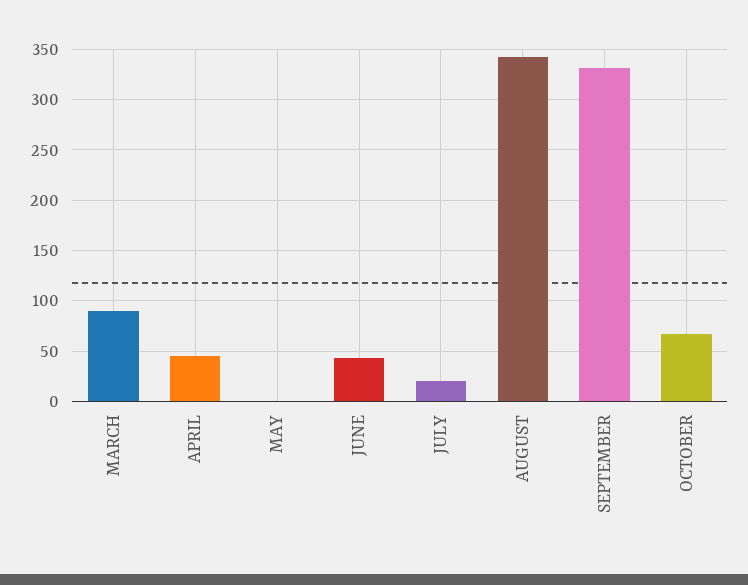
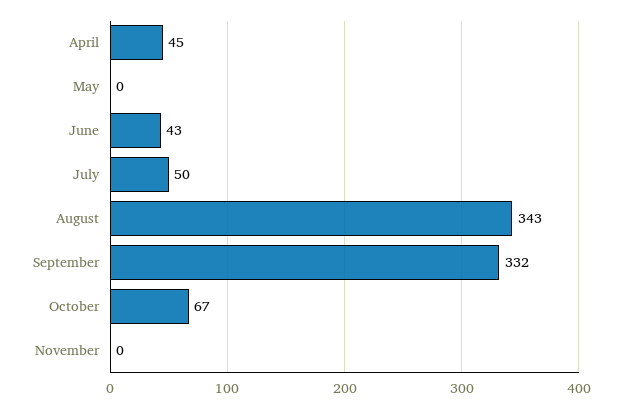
MARCH: 90 -> none
JULY: 20 -> 50
November: none -> 0

